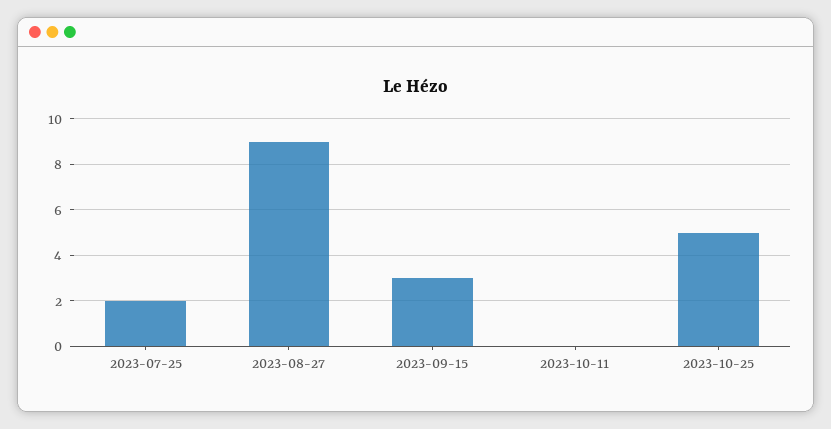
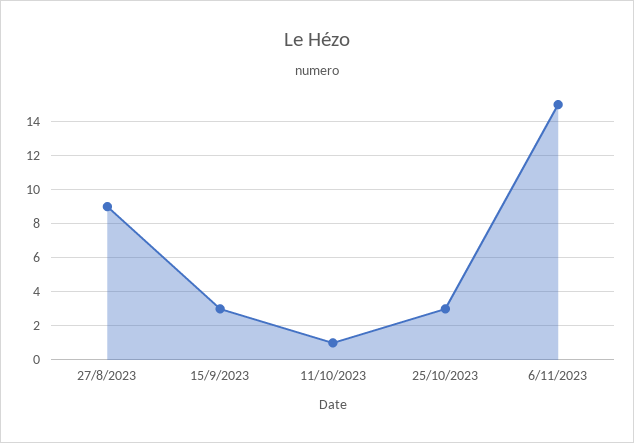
2023-07-25: 2 -> none
2023-10-11: 0 -> 1
2023-10-25: 5 -> 3
6/11/2023: none -> 15

